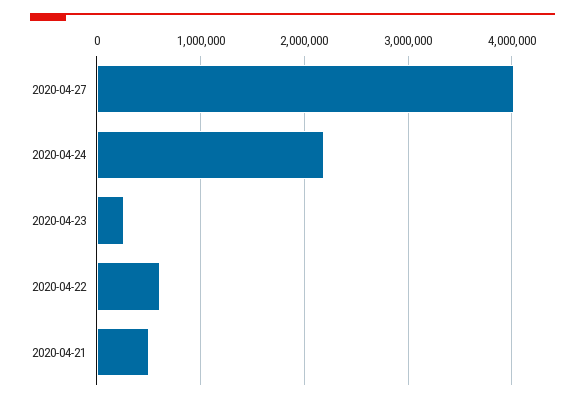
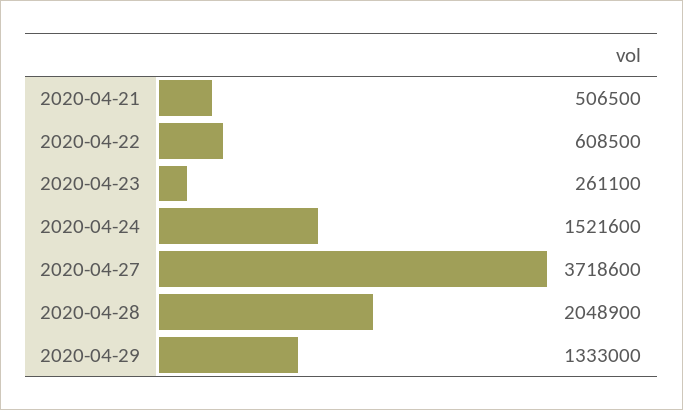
2020-04-27: 4000000 -> 3718600
2020-04-24: 2200000 -> 1521600
2020-04-28: none -> 2048900
2020-04-29: none -> 1333000

